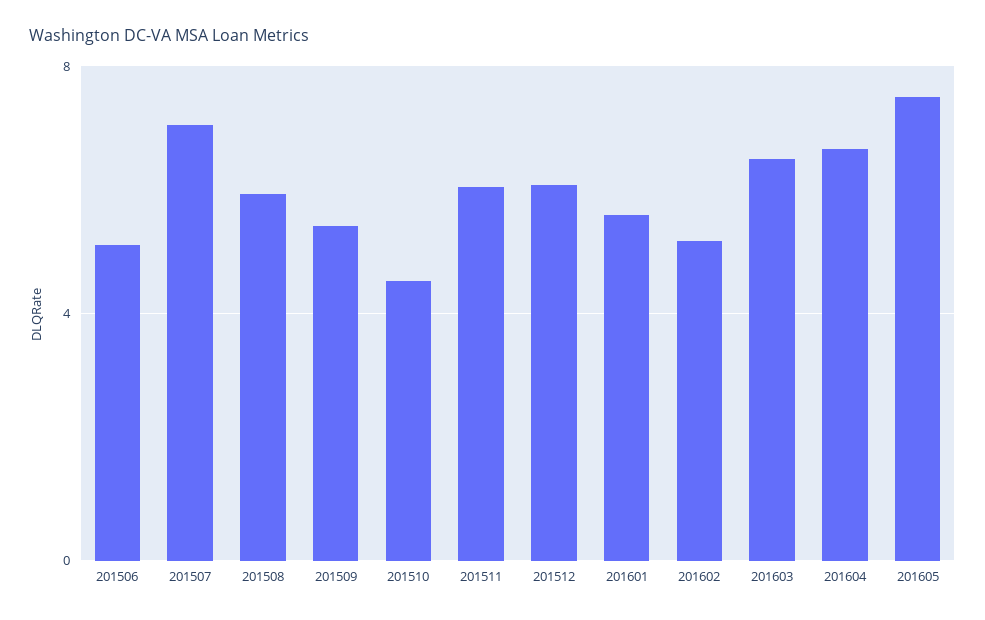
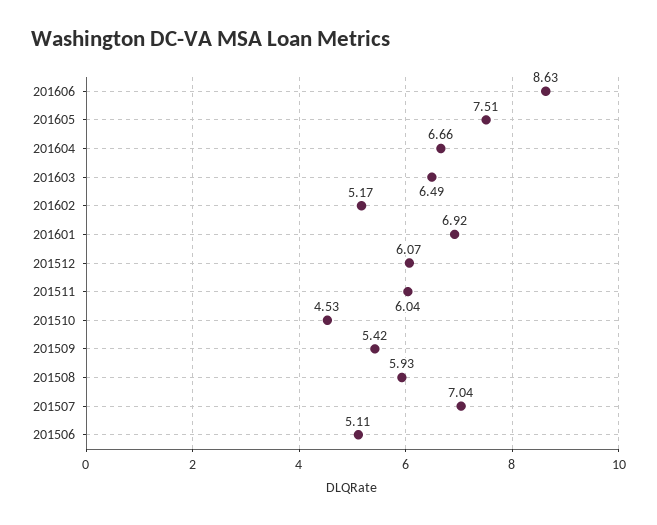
201601: 5.5 -> 6.92
201606: none -> 8.63

